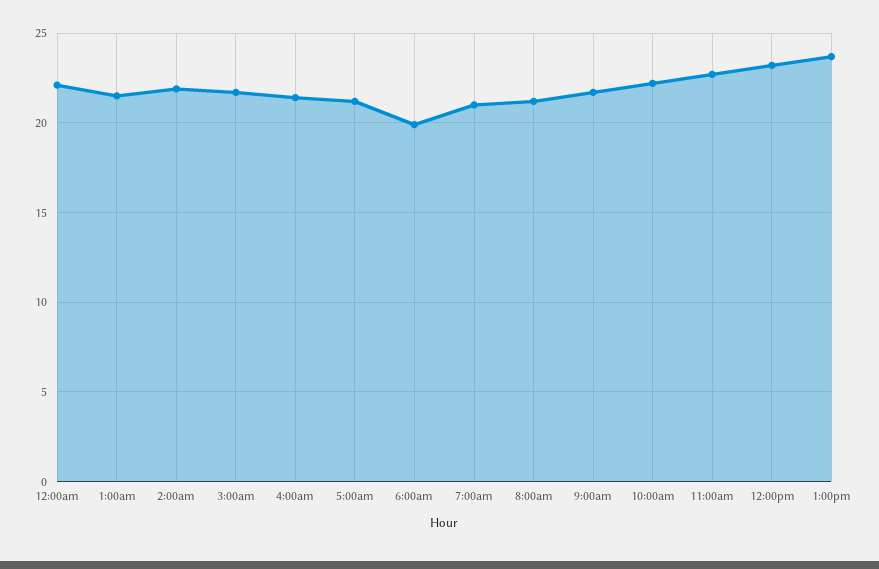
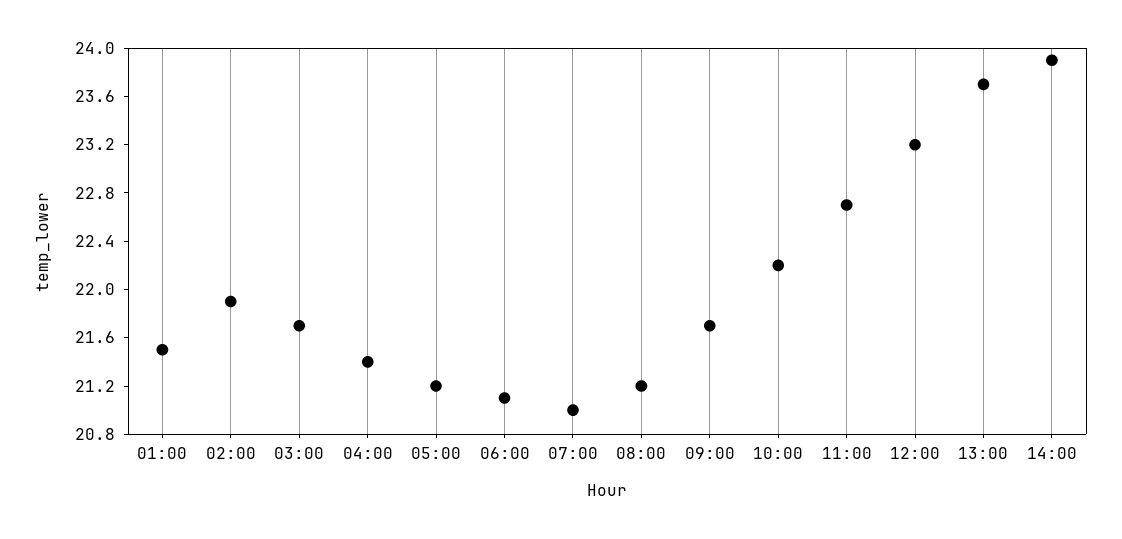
12:00am: 22 -> none
6:00am: 20 -> 21.1
14:00: none -> 23.9

